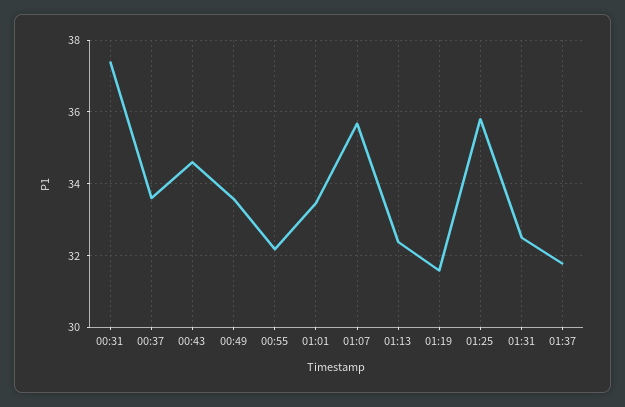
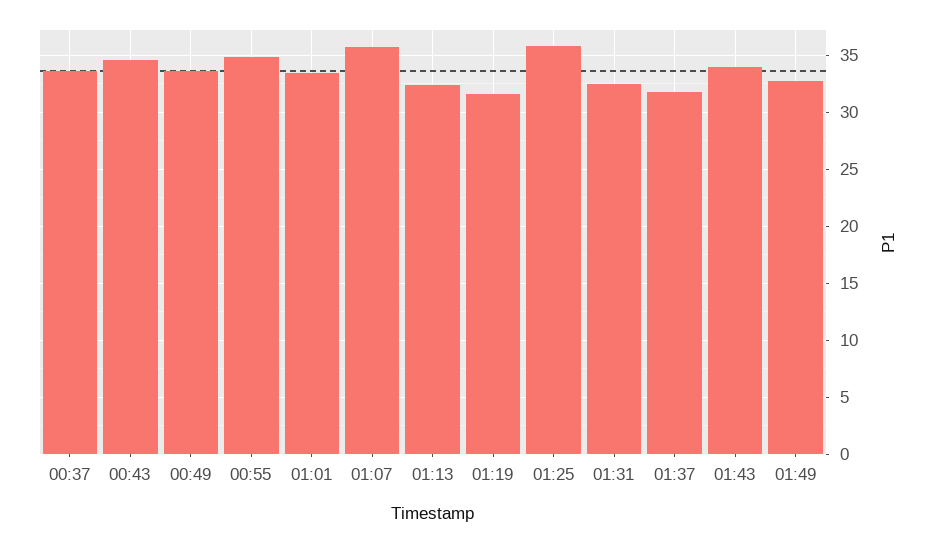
00:31: 37.4 -> none
00:55: 32.2 -> 35
01:43: none -> 34
01:49: none -> 33

